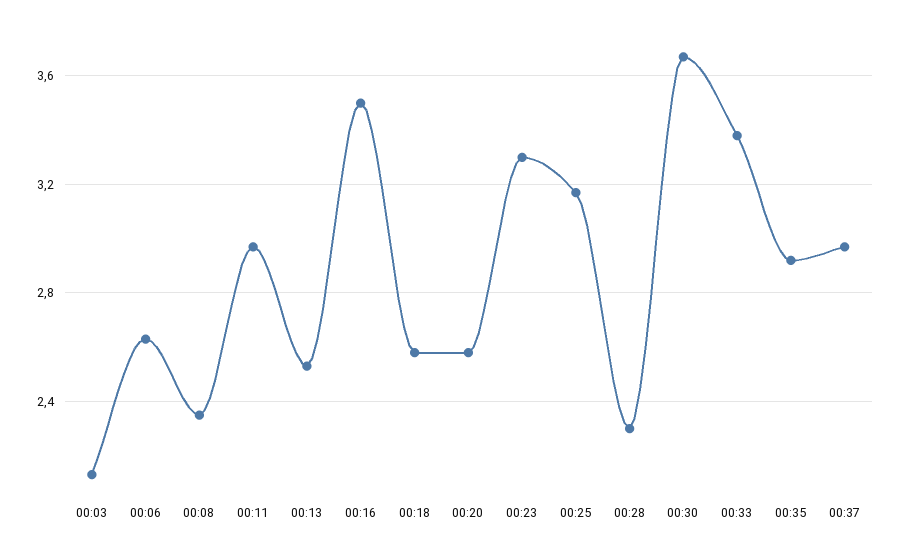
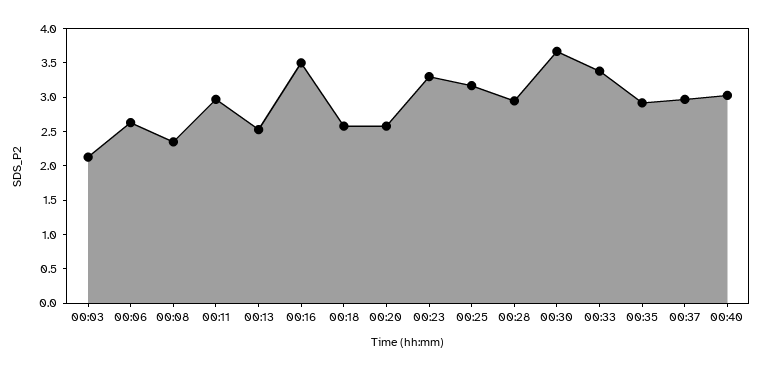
00:28: 2.3 -> 3
00:40: none -> 3

